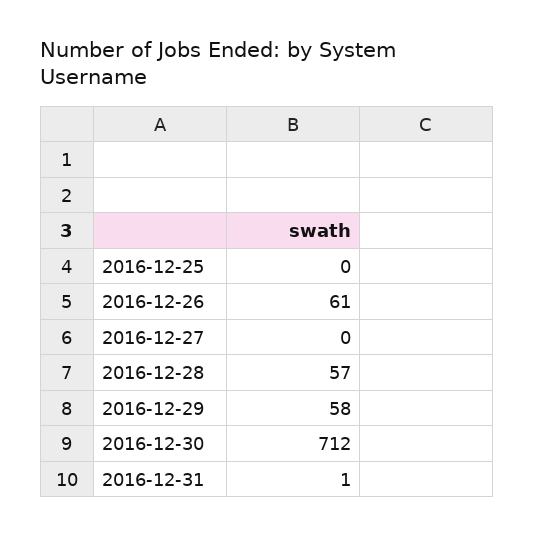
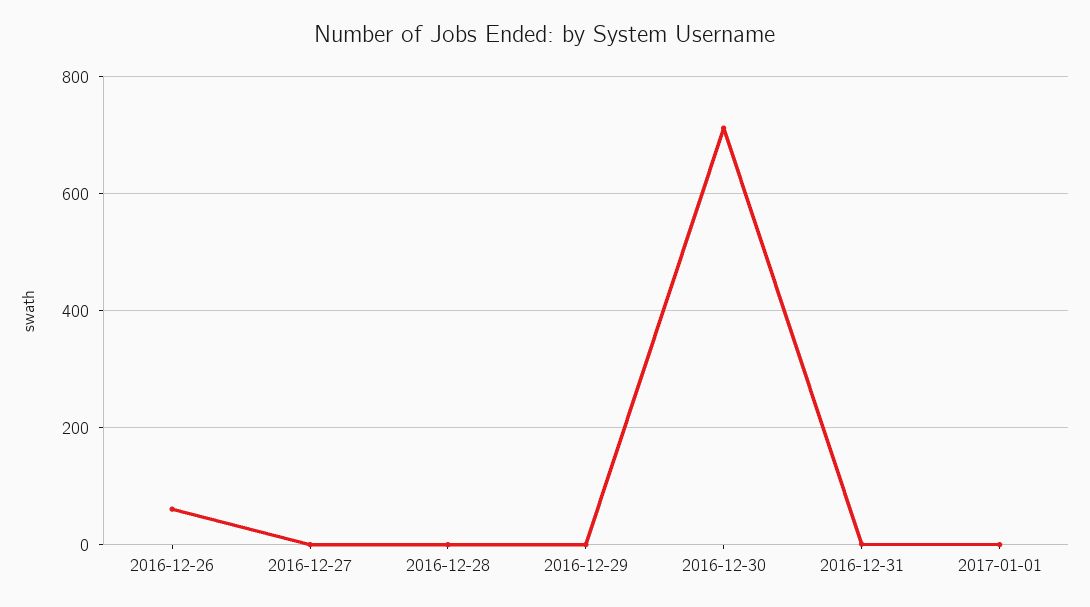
2016-12-25: 0 -> none
2016-12-28: 57 -> 0
2016-12-29: 58 -> 0
2017-01-01: none -> 0

